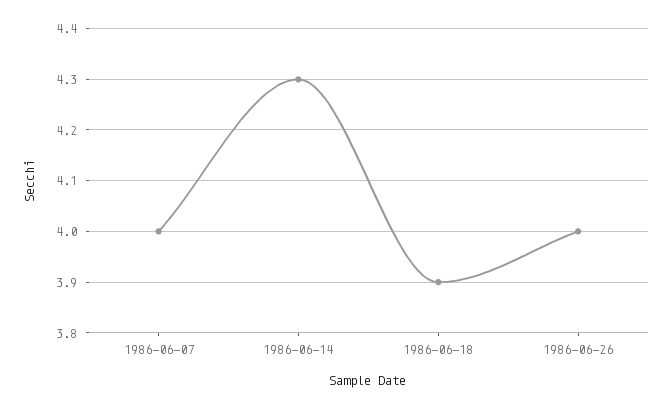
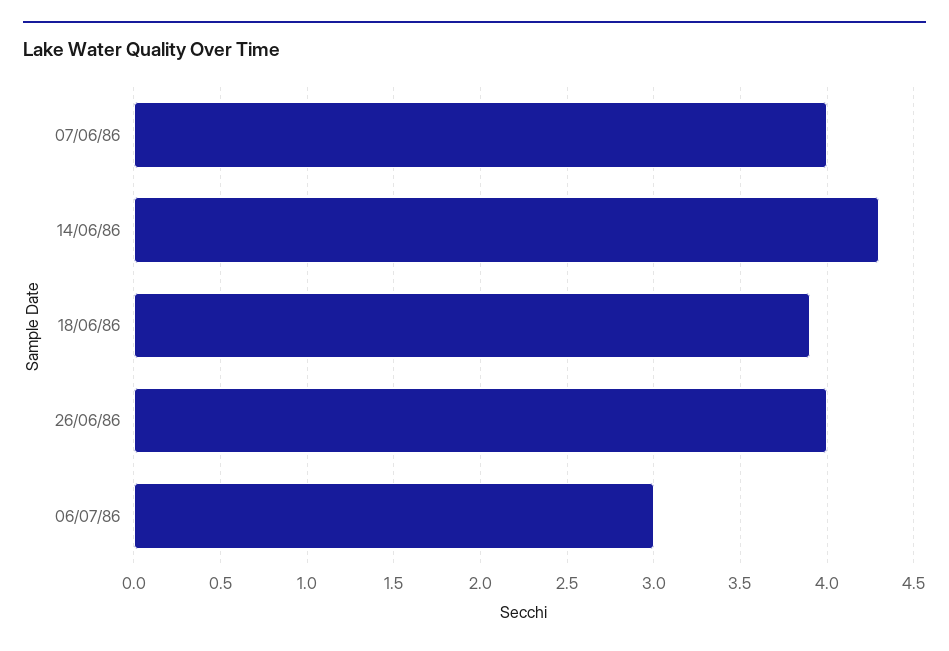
06/07/86: none -> 3

